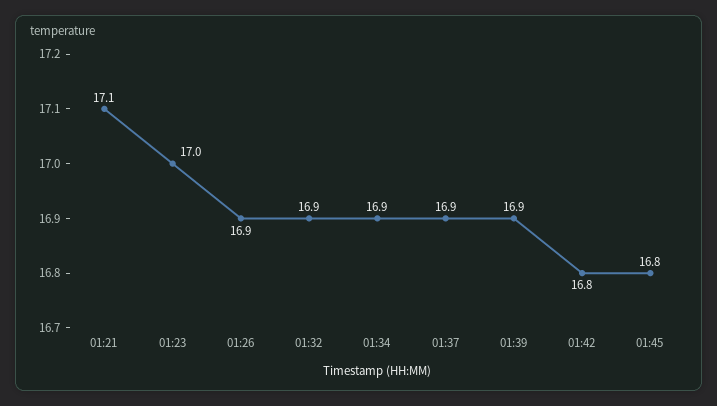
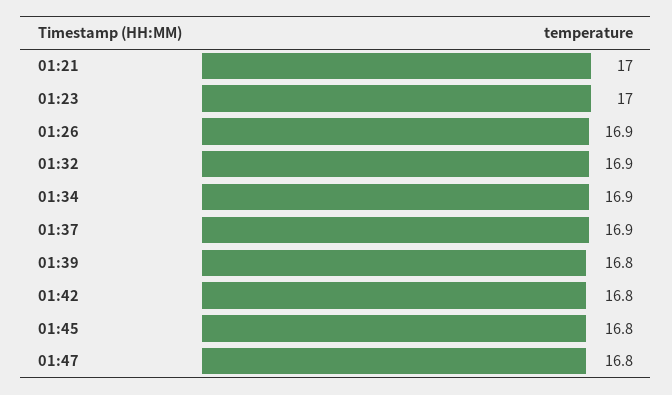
01:21: 17.1 -> 17
01:39: 16.9 -> 16.8
01:47: none -> 16.8

